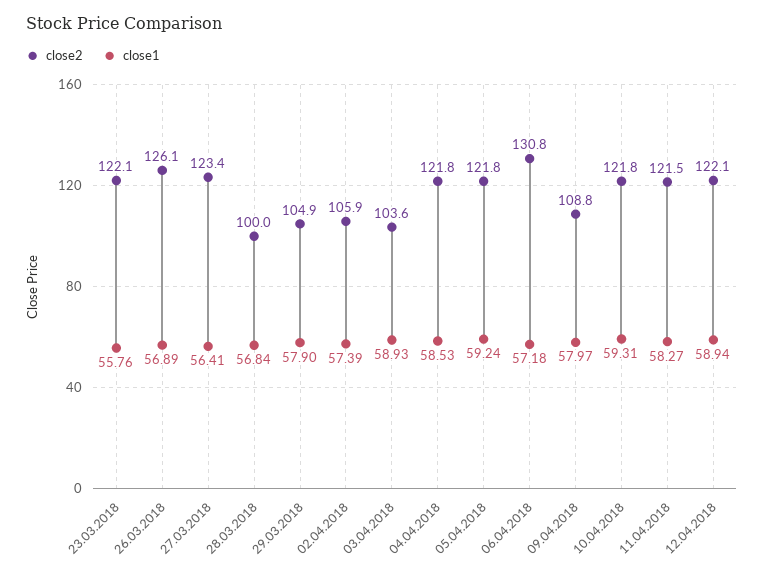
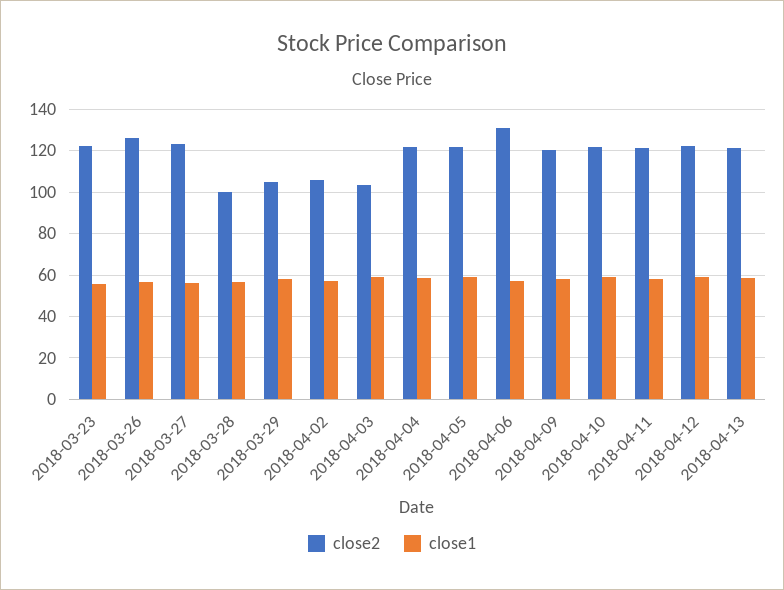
close2, 09.04.2018: 108.8 -> 120
close2, 2018-04-13: none -> 120
close1, 2018-04-13: none -> 60

